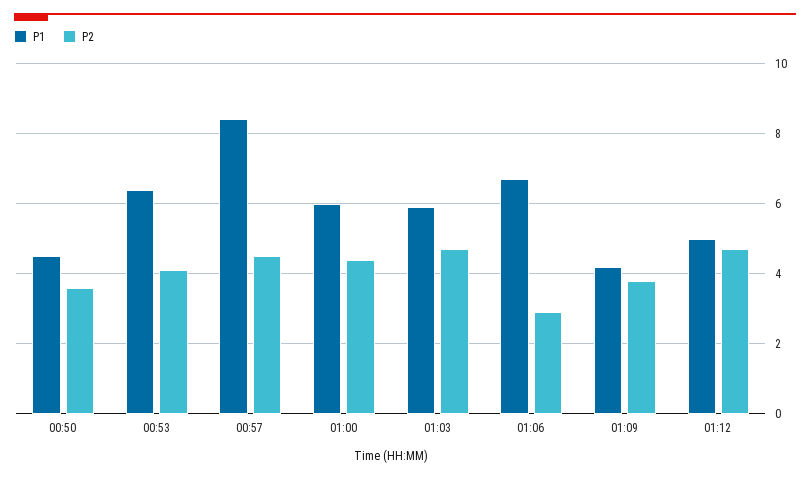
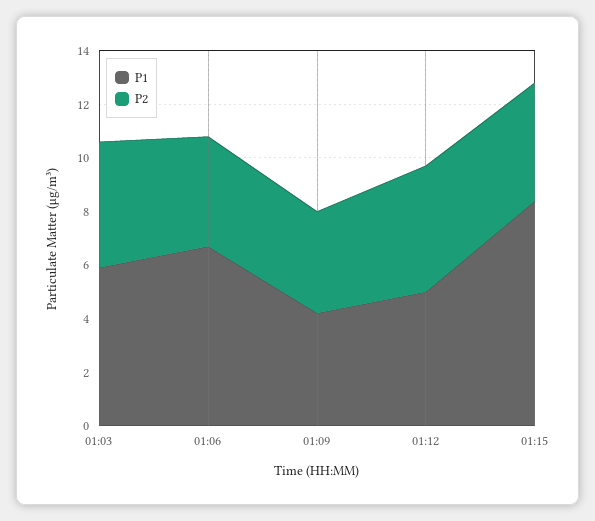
P1, 00:50: 4.5 -> none
P2, 00:50: 3.5 -> none
P1, 00:53: 6.5 -> none
P2, 00:53: 4 -> none
P1, 00:57: 8.5 -> none
P2, 00:57: 4.5 -> none
P1, 01:00: 6 -> none
P2, 01:00: 4.5 -> none
P2, 01:06: 3 -> 4
P1, 01:15: none -> 8.5
P2, 01:15: none -> 4.5

